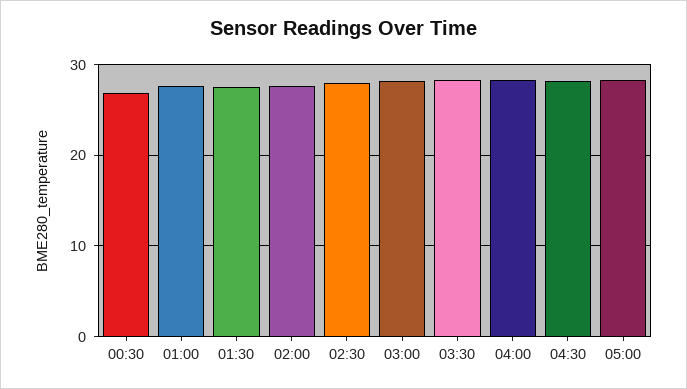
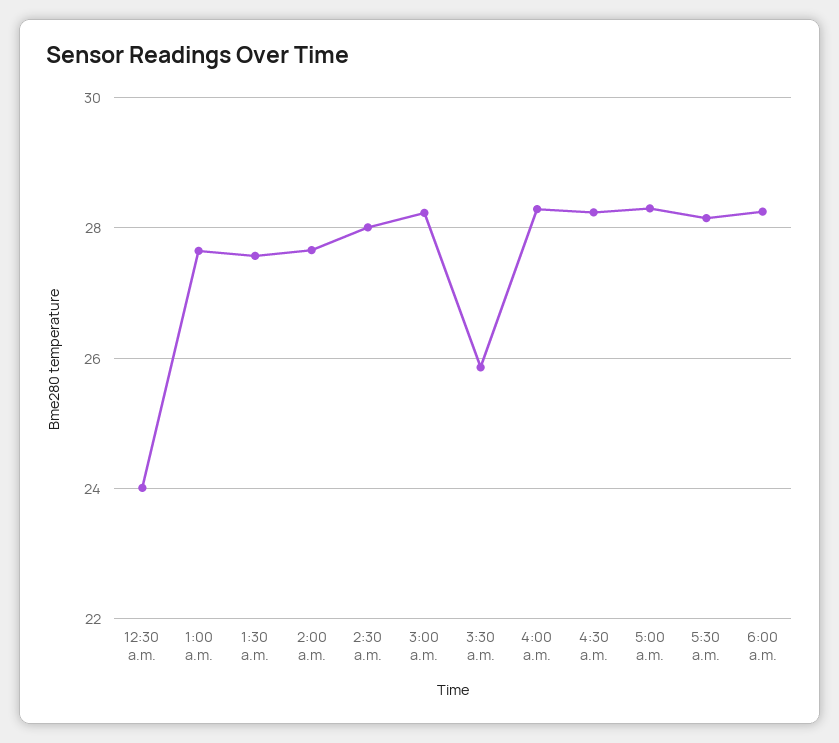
00:30: 27 -> 24
03:30: 28 -> 25.8
5:30 a.m.: none -> 28.2
6:00 a.m.: none -> 28.2

